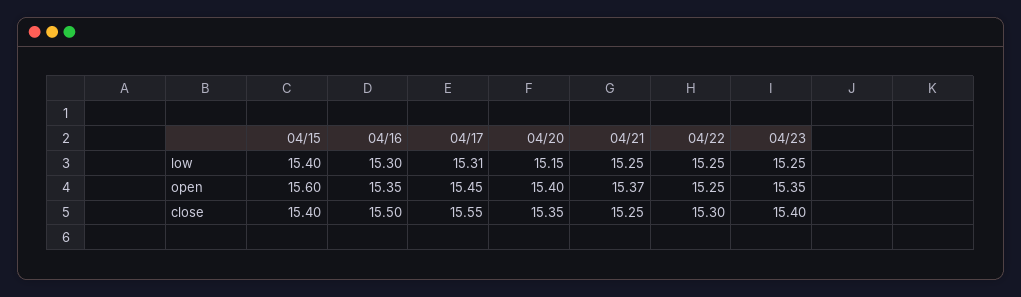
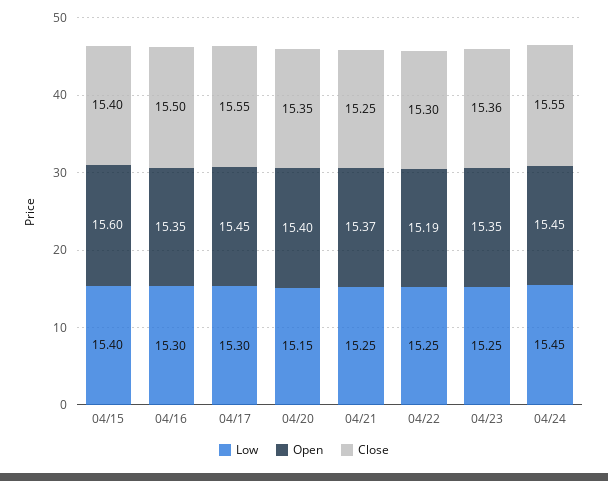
low, 04/17: 15.31 -> 15.3
open, 04/22: 15.25 -> 15.19
close, 04/23: 15.4 -> 15.36
low, 04/24: none -> 15.45
open, 04/24: none -> 15.45
close, 04/24: none -> 15.55

